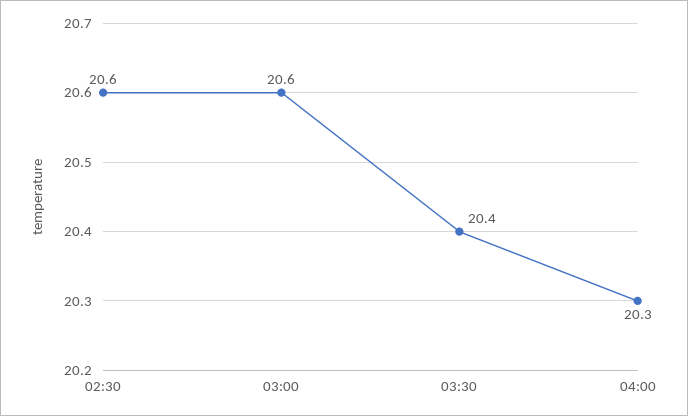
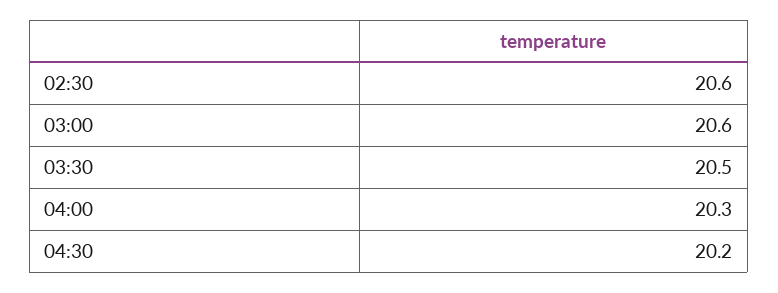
03:30: 20.4 -> 20.5
04:30: none -> 20.2

